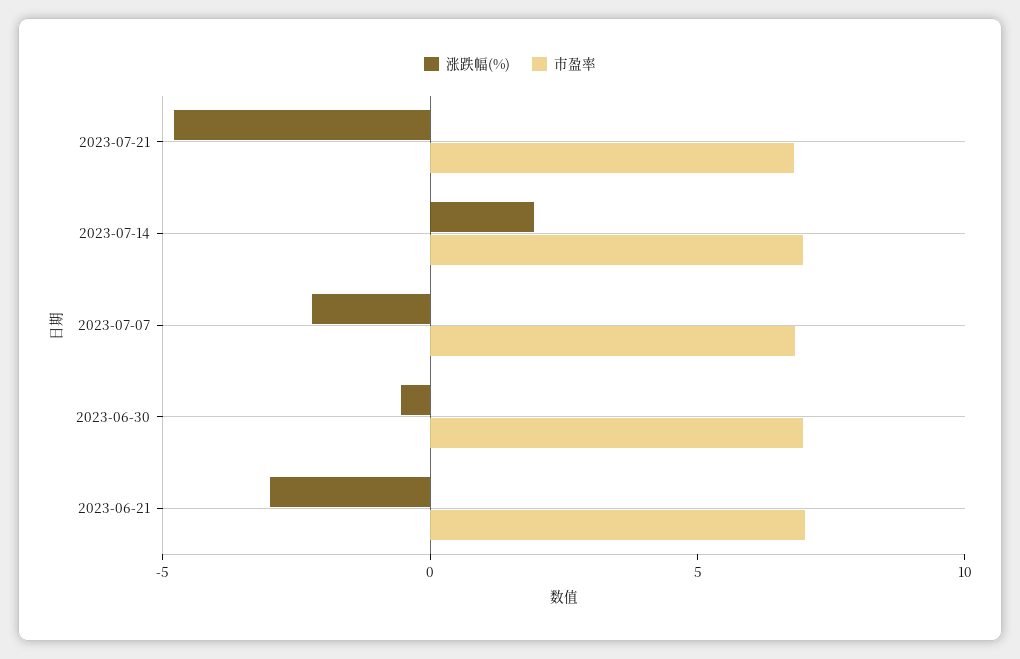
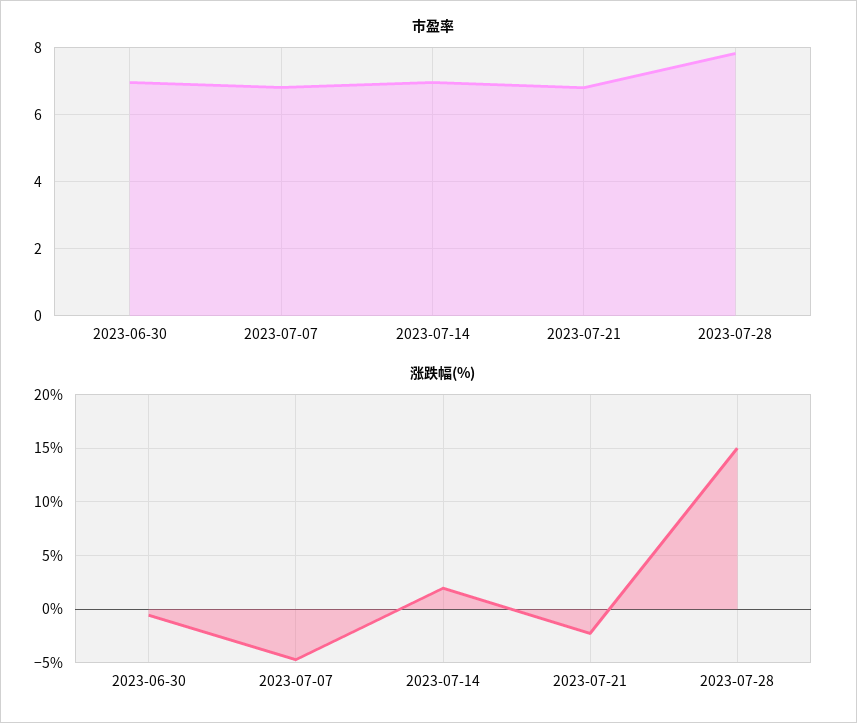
涨跌幅(%), 2023-07-21: -5 -> -2
涨跌幅(%), 2023-07-07: -2 -> -5
涨跌幅(%), 2023-06-21: -3 -> none
市盈率, 2023-06-21: 7 -> none
市盈率, 2023-07-28: none -> 7.8
涨跌幅(%), 2023-07-28: none -> 15

